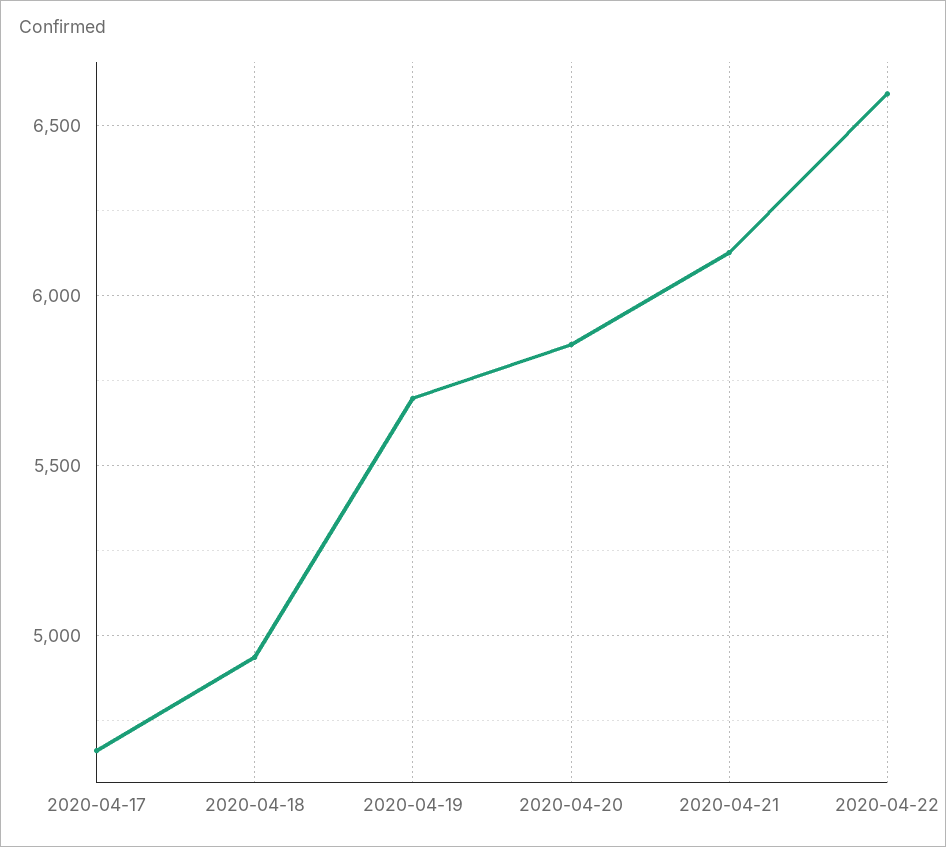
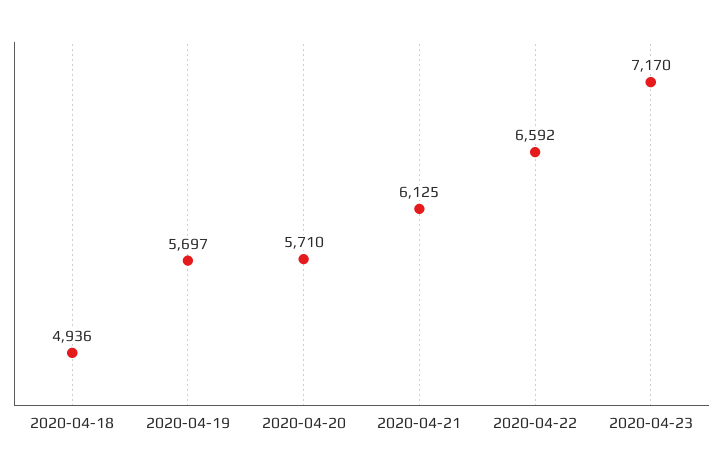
2020-04-17: 4650 -> none
2020-04-20: 5850 -> 5710
2020-04-23: none -> 7170

